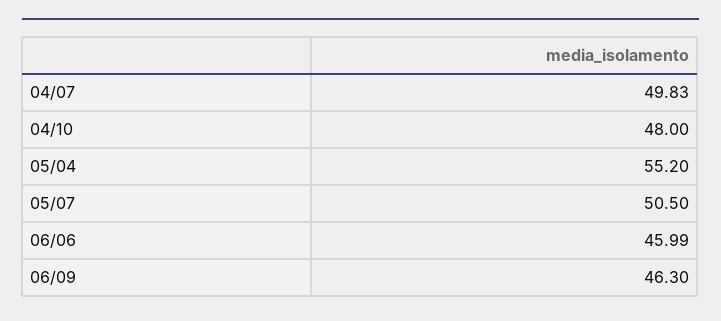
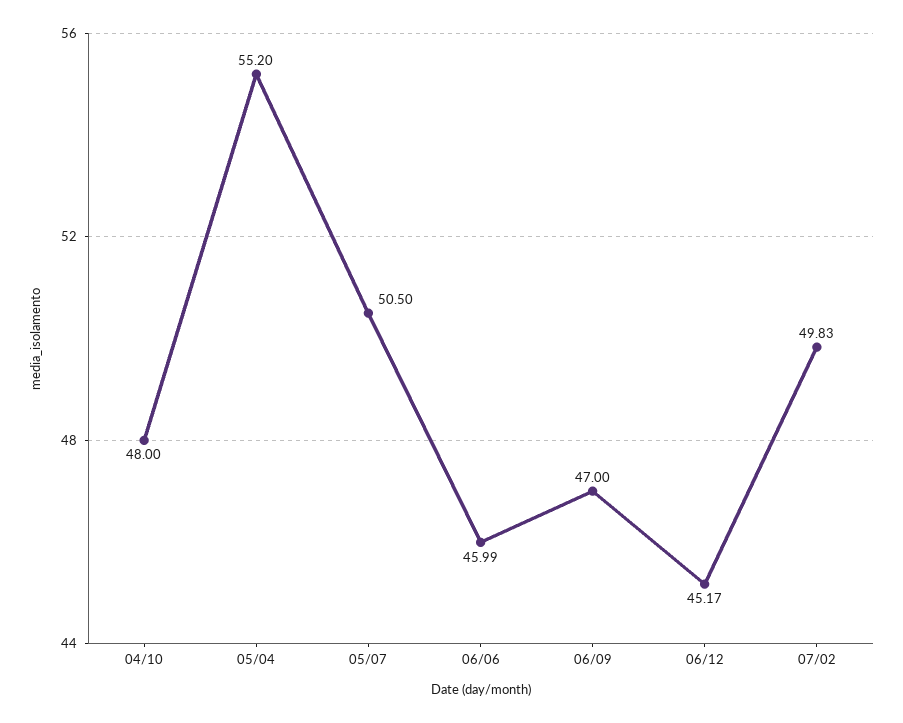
04/07: 49.83 -> none
06/09: 46.3 -> 47
06/12: none -> 45.17
07/02: none -> 49.83

